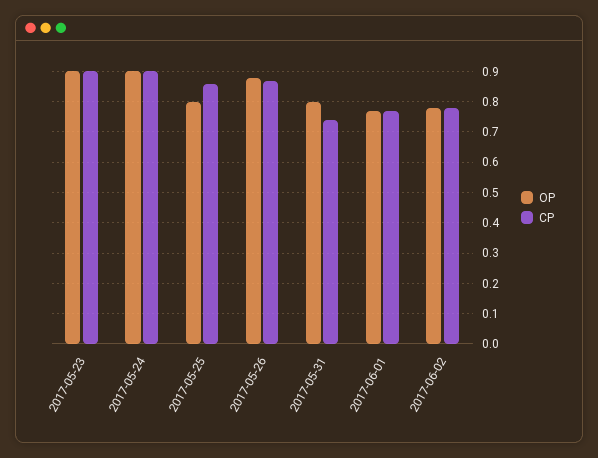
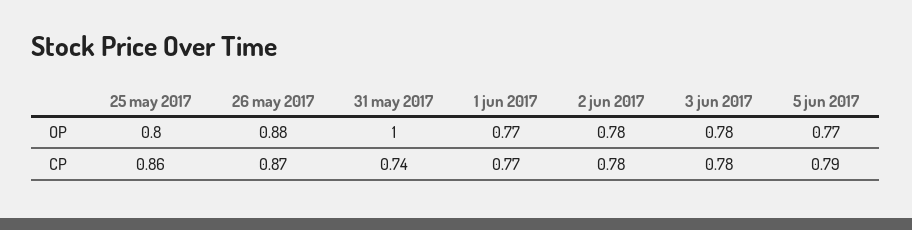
OP, 2017-05-23: 0.9 -> none
CP, 2017-05-23: 0.9 -> none
OP, 2017-05-24: 0.9 -> none
CP, 2017-05-24: 0.9 -> none
OP, 2017-05-31: 0.8 -> 1
OP, 3 jun 2017: none -> 0.78
OP, 5 jun 2017: none -> 0.77
CP, 3 jun 2017: none -> 0.78
CP, 5 jun 2017: none -> 0.79

